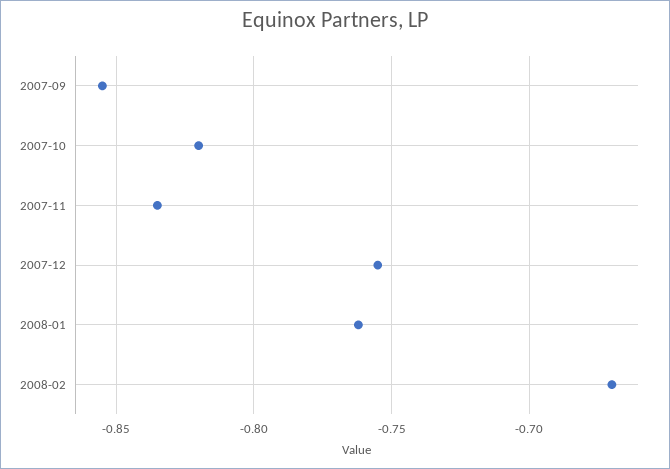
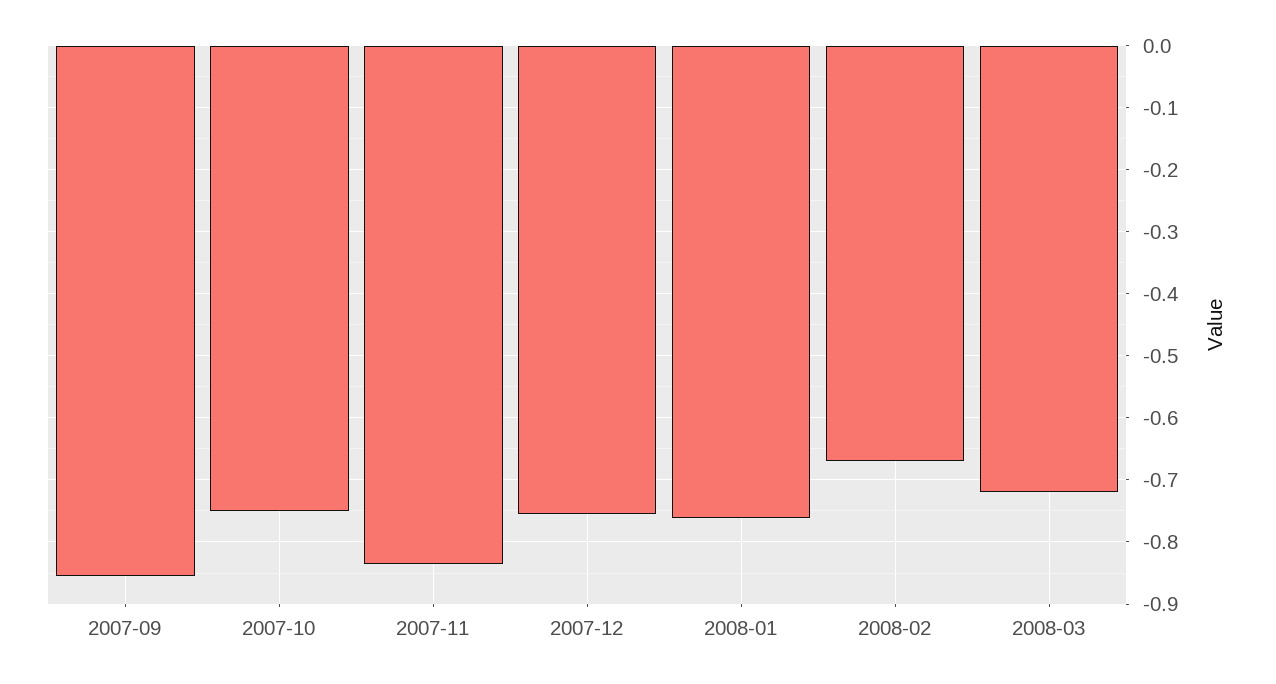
2007-10: -0.82 -> -0.75
2008-03: none -> -0.72

